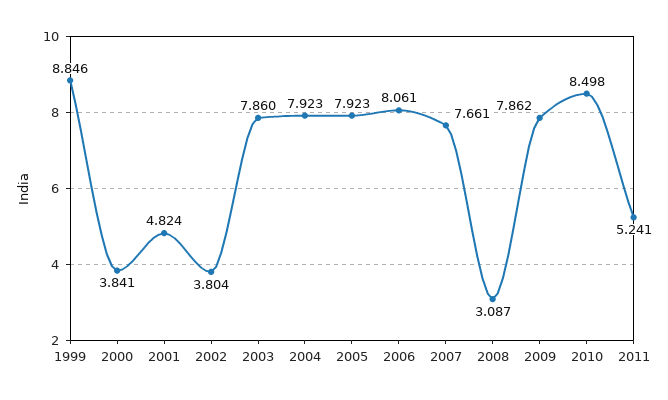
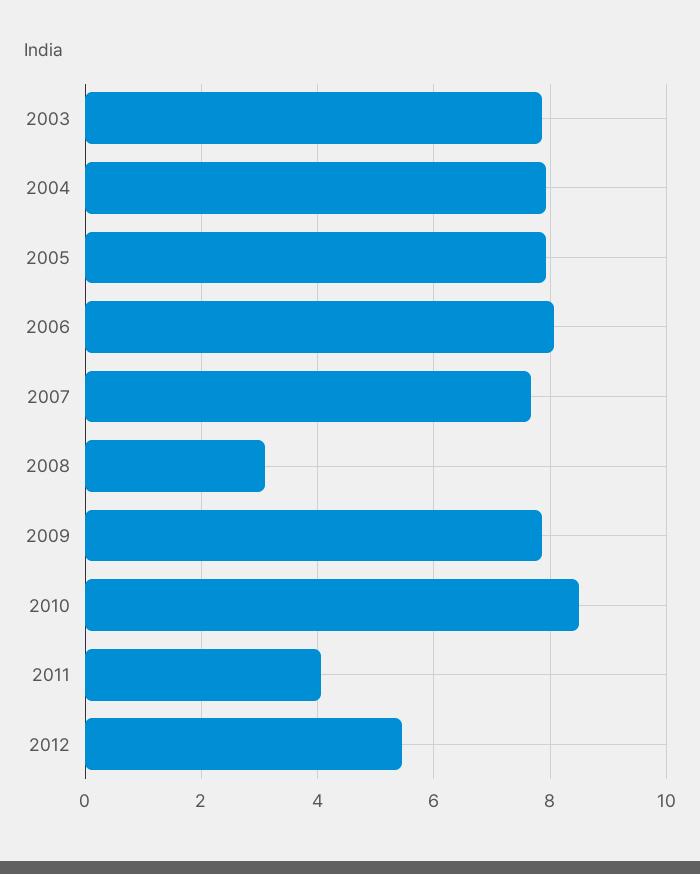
1999: 8.846 -> none
2000: 3.841 -> none
2001: 4.824 -> none
2002: 3.804 -> none
2011: 5.241 -> 4
2012: none -> 5.4

